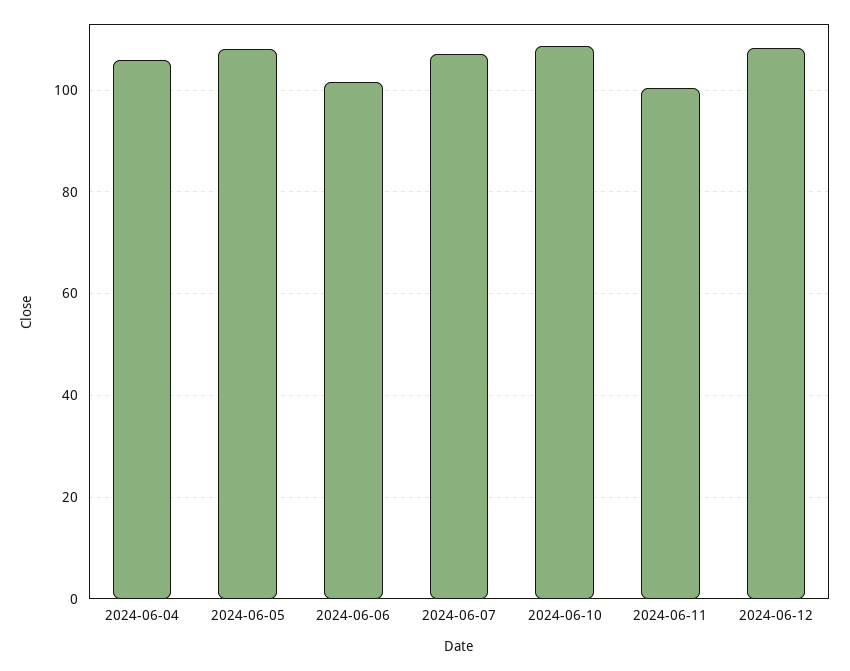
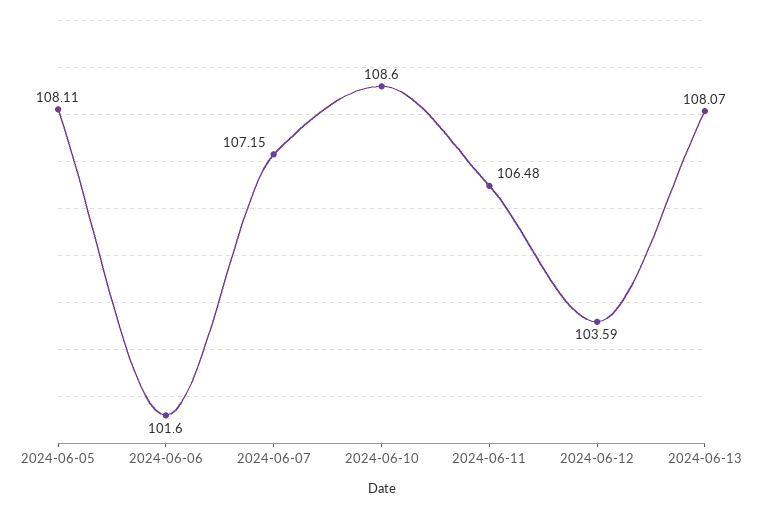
2024-06-04: 106 -> none
2024-06-11: 100 -> 106.48
2024-06-12: 108 -> 103.59
2024-06-13: none -> 108.07

